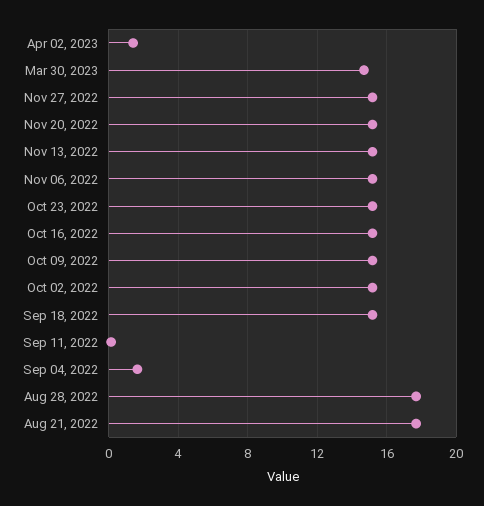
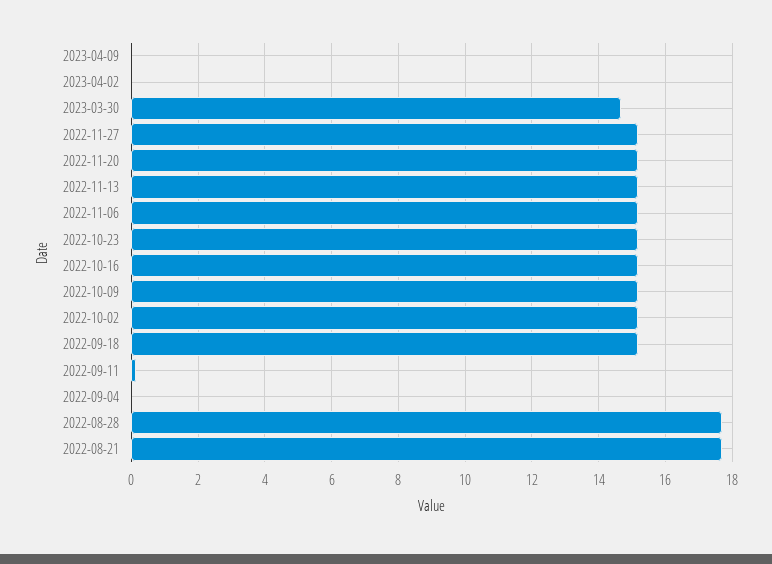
Apr 02, 2023: 1.5 -> 0
Sep 04, 2022: 1.5 -> 0
2023-04-09: none -> 0

